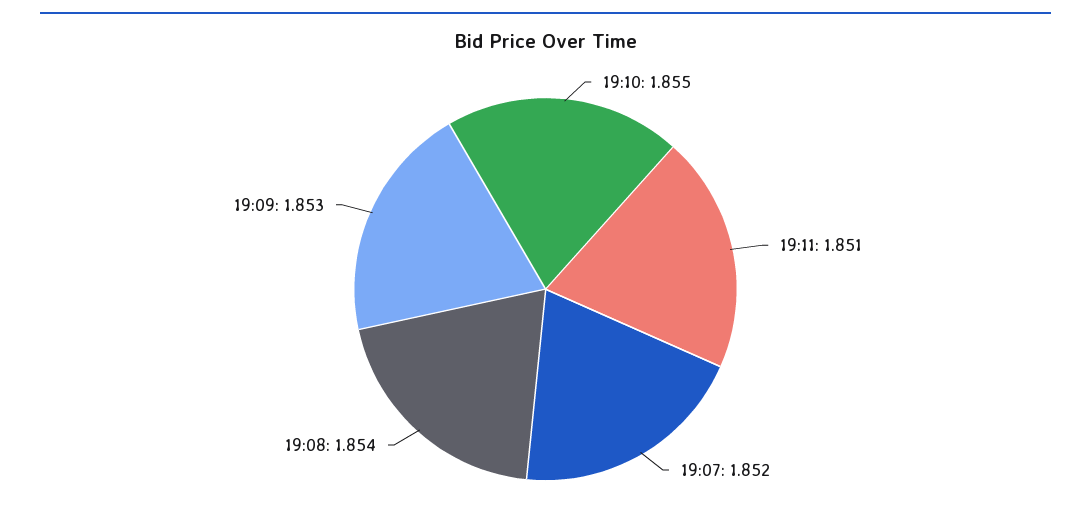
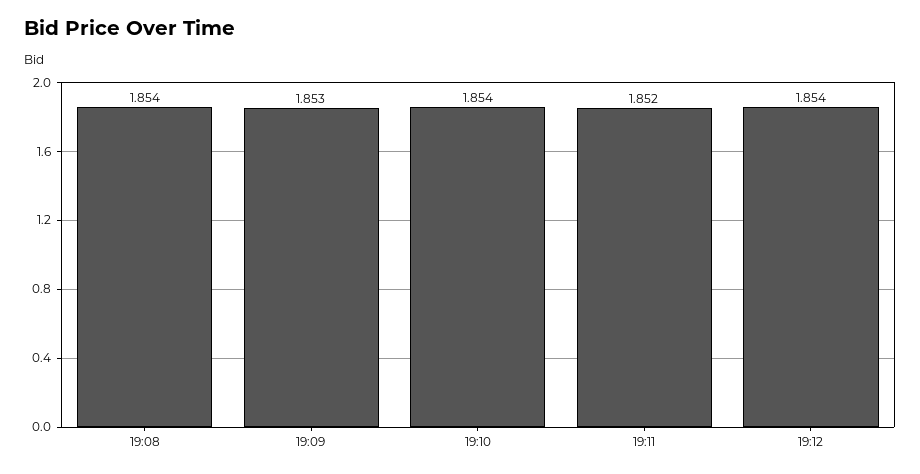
19:10: 1.855 -> 1.854
19:11: 1.851 -> 1.852
19:07: 1.852 -> none
19:12: none -> 1.854

